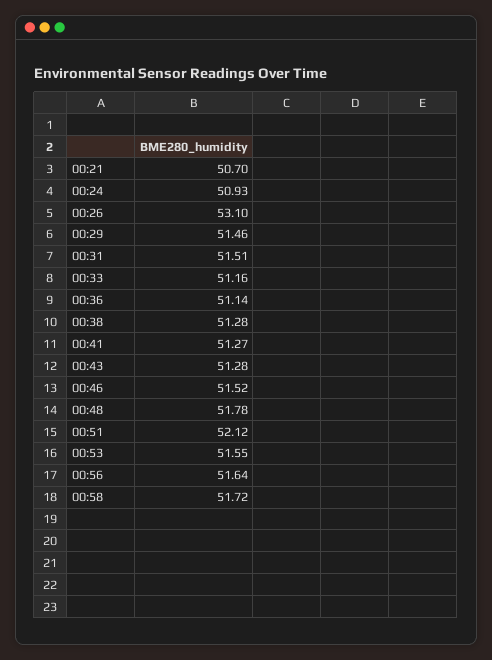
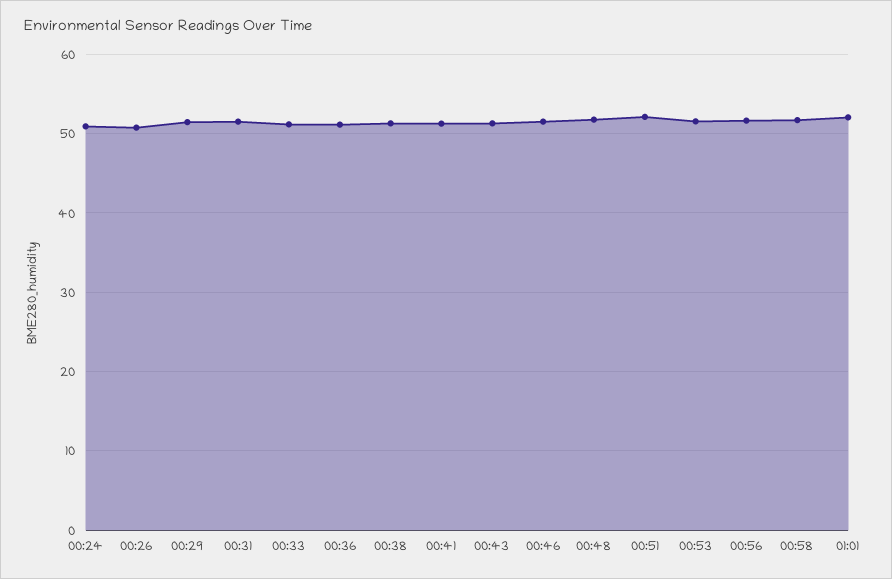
00:21: 50.7 -> none
00:26: 53.1 -> 51
01:01: none -> 52

